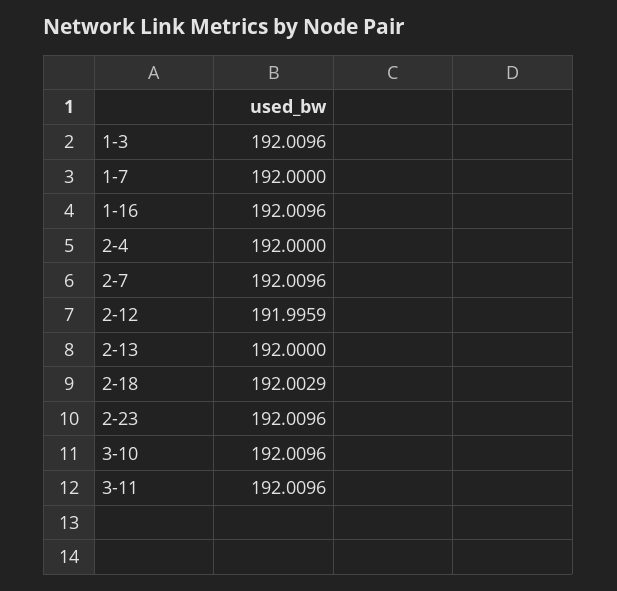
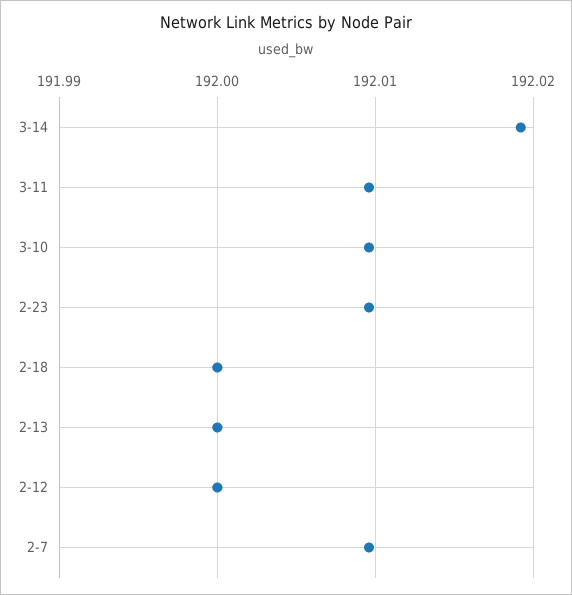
1-3: 192.0096 -> none
1-7: 192 -> none
1-16: 192.0096 -> none
2-4: 192 -> none
2-12: 191.9959 -> 192
2-18: 192.0029 -> 192
3-14: none -> 192.019

